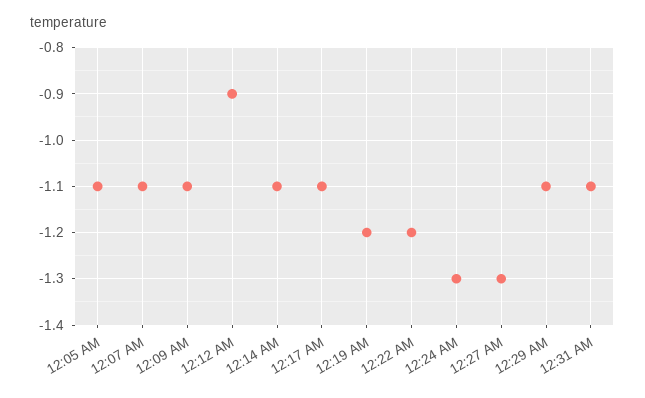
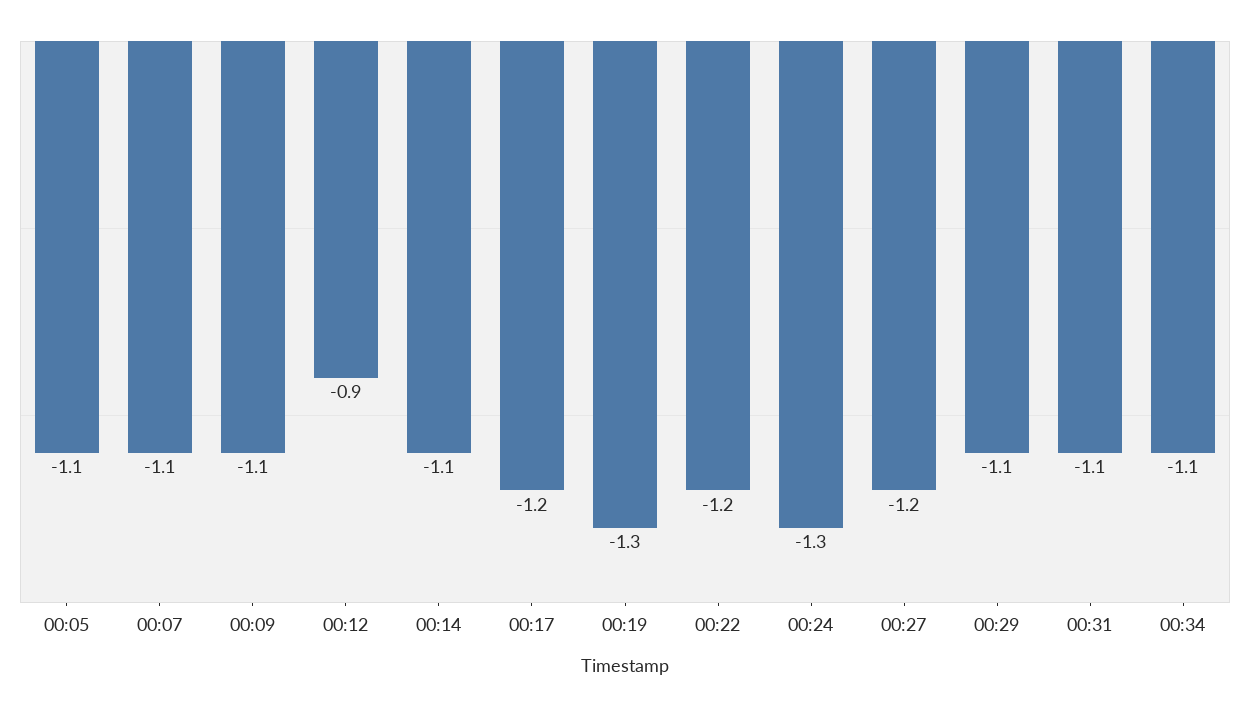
12:17 AM: -1.1 -> -1.2
12:19 AM: -1.2 -> -1.3
12:27 AM: -1.3 -> -1.2
00:34: none -> -1.1

